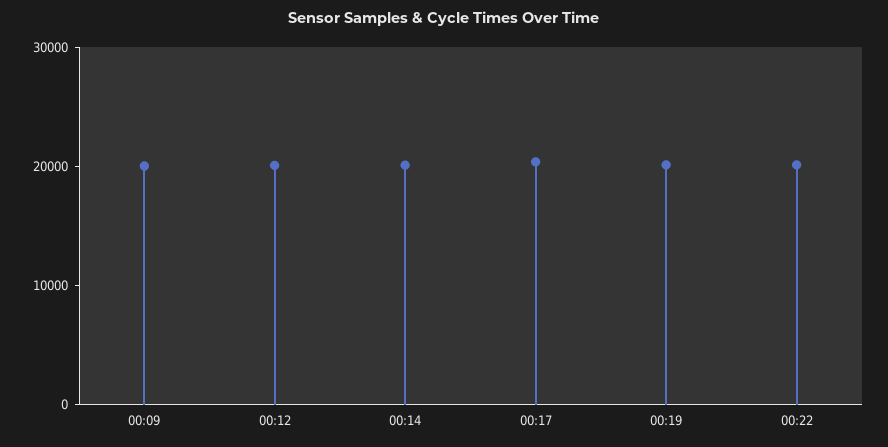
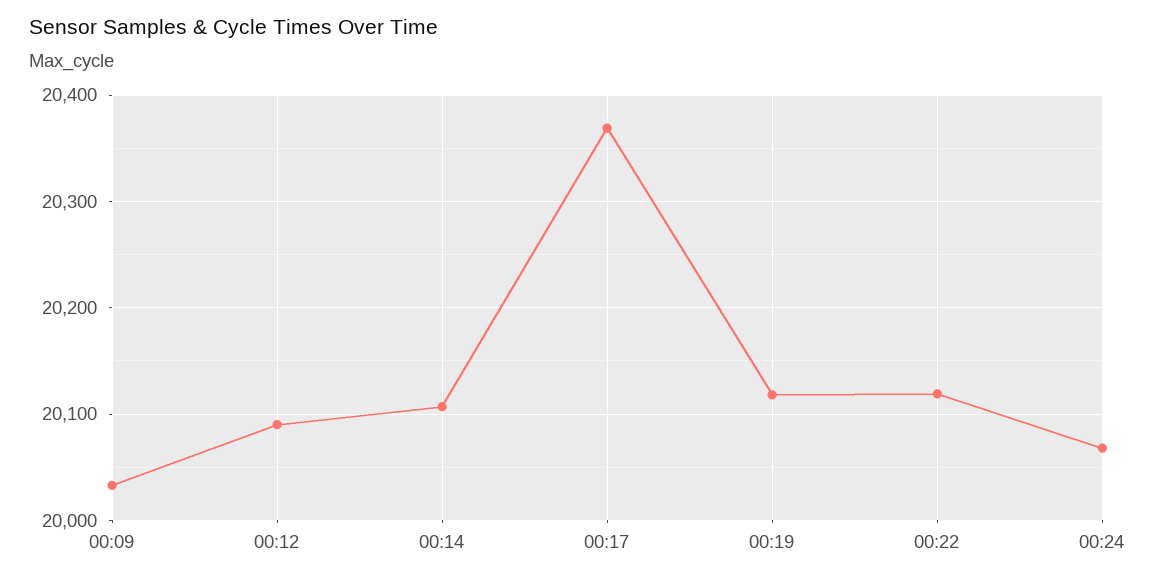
00:24: none -> 20070

